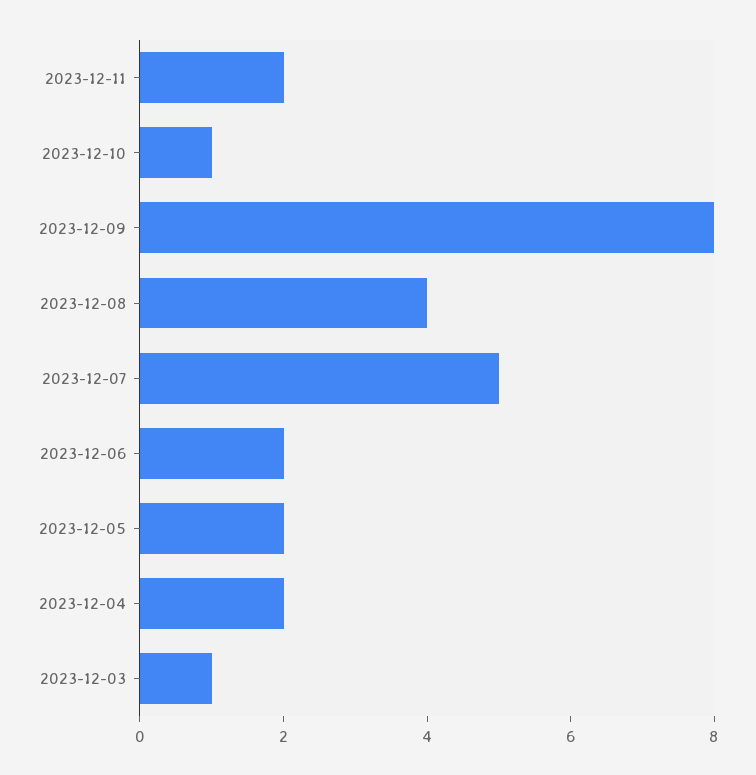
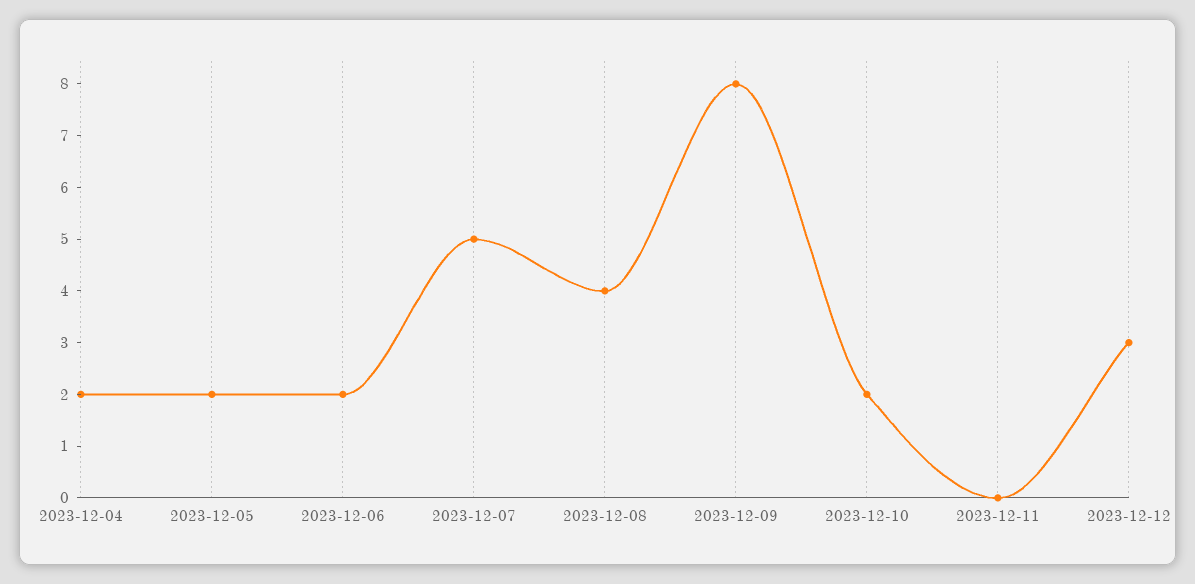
2023-12-11: 2 -> 0
2023-12-10: 1 -> 2
2023-12-03: 1 -> none
2023-12-12: none -> 3

